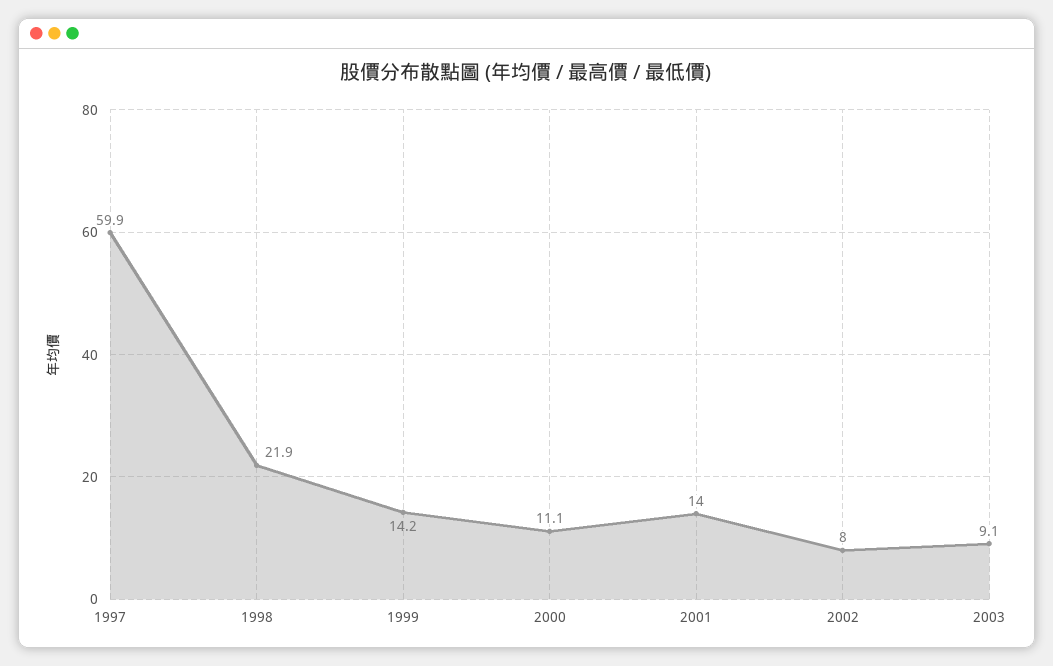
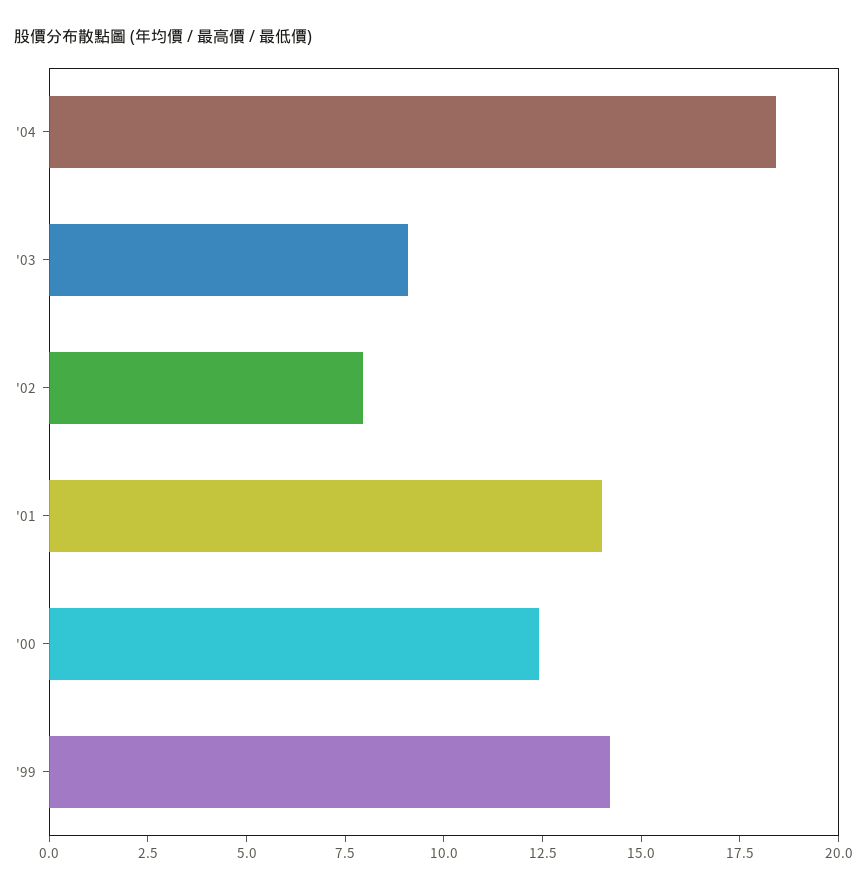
1997: 59.9 -> none
1998: 21.9 -> none
2000: 11.1 -> 12.5
'04: none -> 18.5

